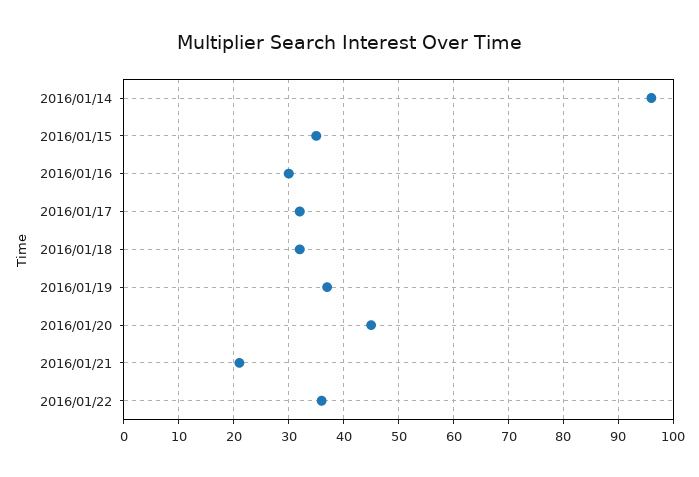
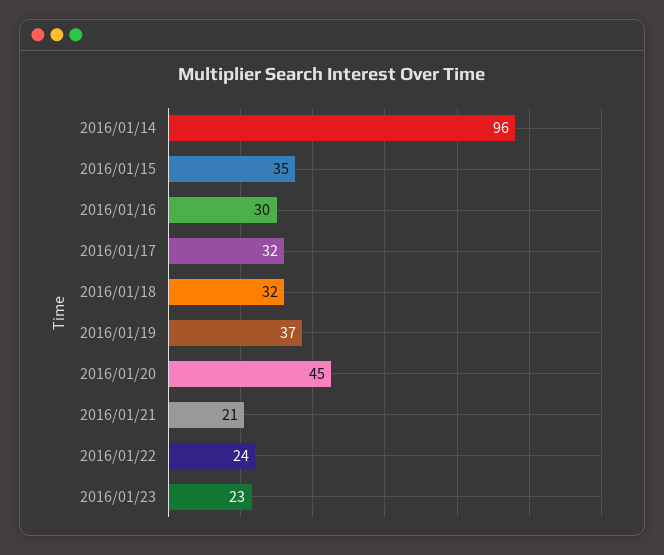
2016/01/22: 35 -> 24
2016/01/23: none -> 23

